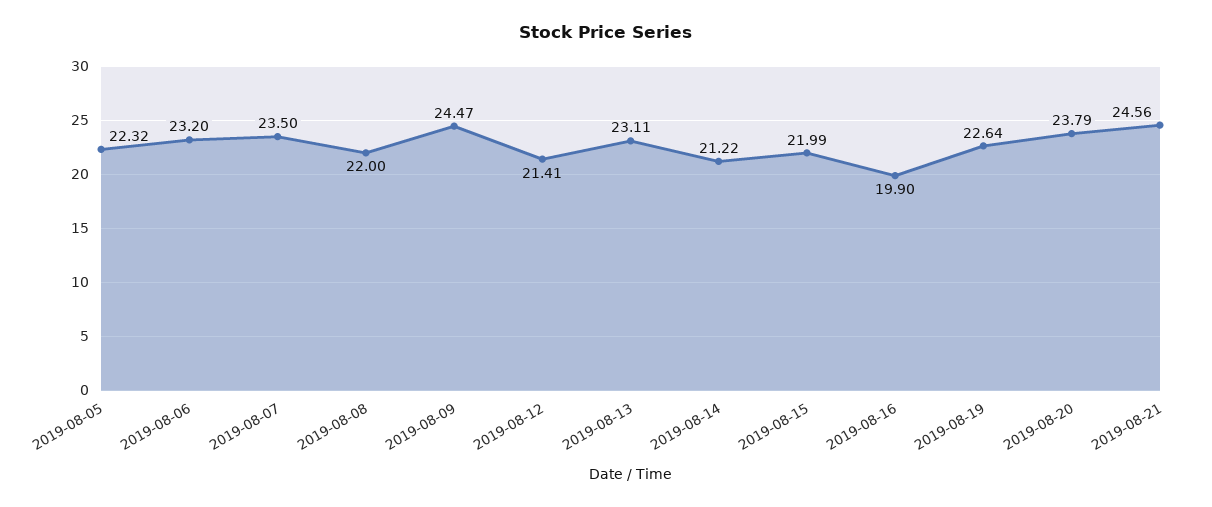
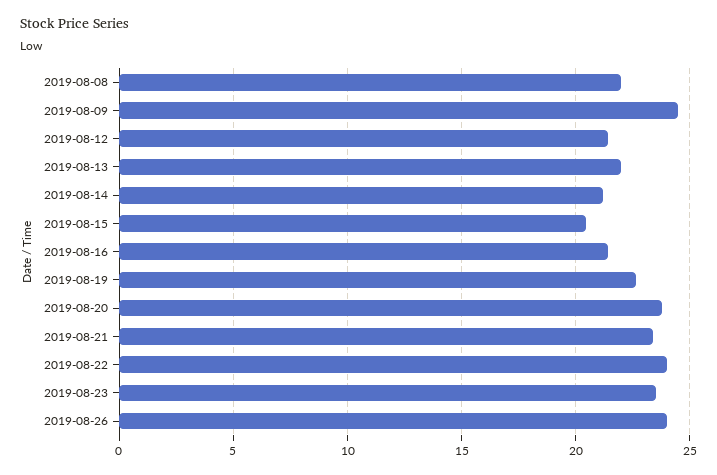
2019-08-05: 22.32 -> none
2019-08-06: 23.2 -> none
2019-08-07: 23.5 -> none
2019-08-13: 23.11 -> 22
2019-08-15: 21.99 -> 20.5
2019-08-16: 19.9 -> 21.5
2019-08-21: 24.56 -> 23.5
2019-08-22: none -> 24
2019-08-23: none -> 23.5
2019-08-26: none -> 24

